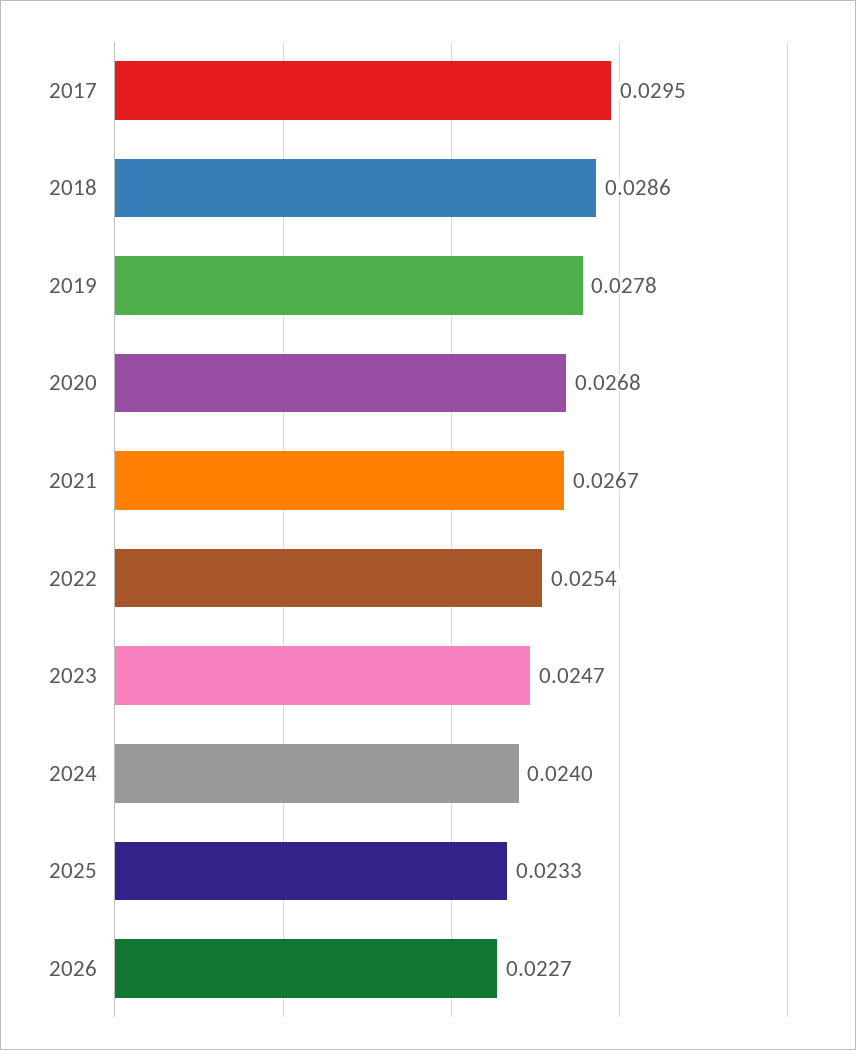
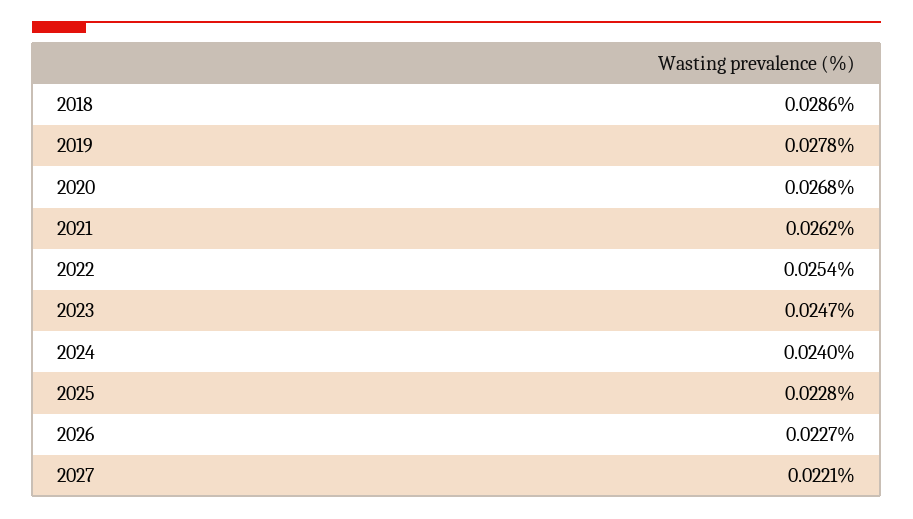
2017: 0.0295 -> none
2021: 0.0267 -> 0.0262
2025: 0.0233 -> 0.0228
2027: none -> 0.0221

